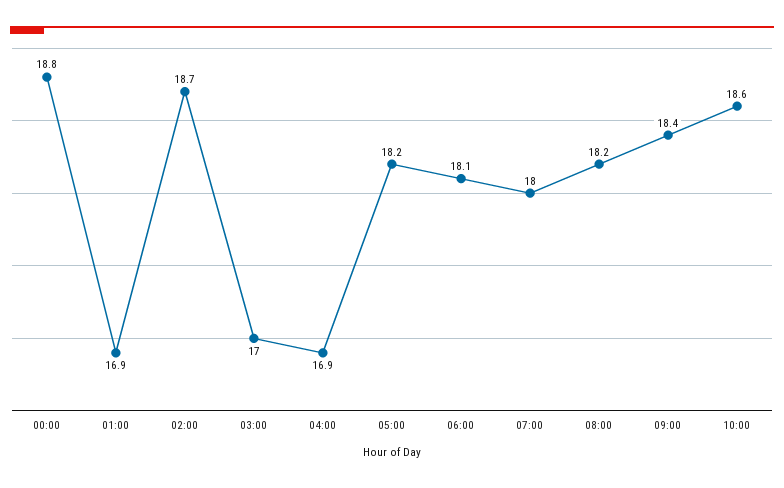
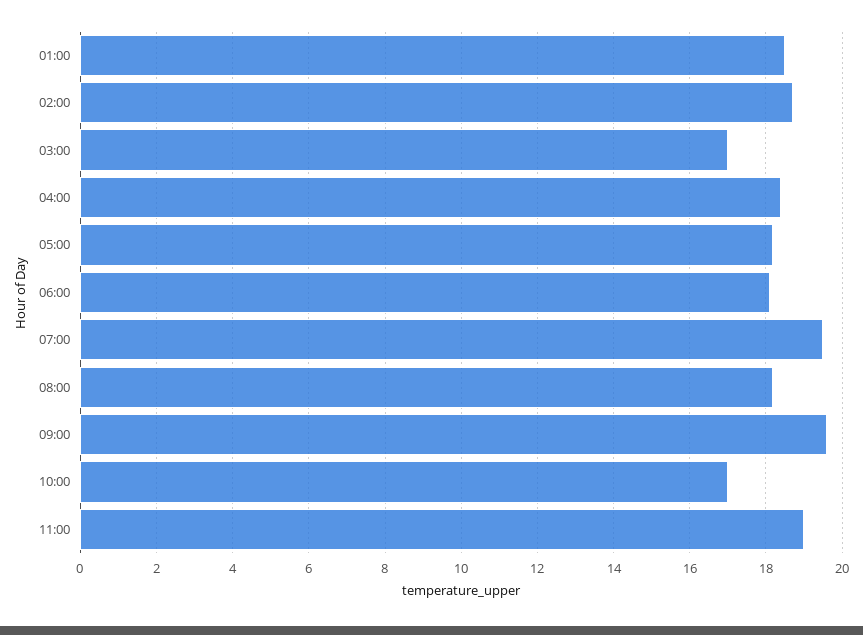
00:00: 18.8 -> none
01:00: 16.9 -> 18.5
04:00: 16.9 -> 18.5
07:00: 18 -> 19.5
09:00: 18.4 -> 19.5
10:00: 18.6 -> 17
11:00: none -> 19

